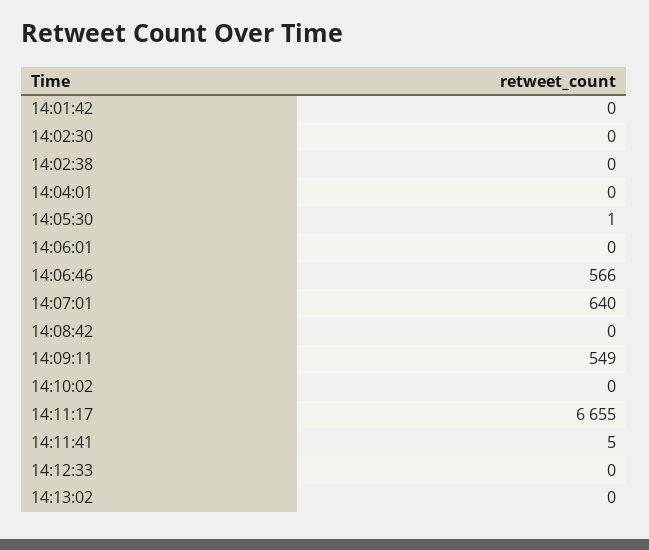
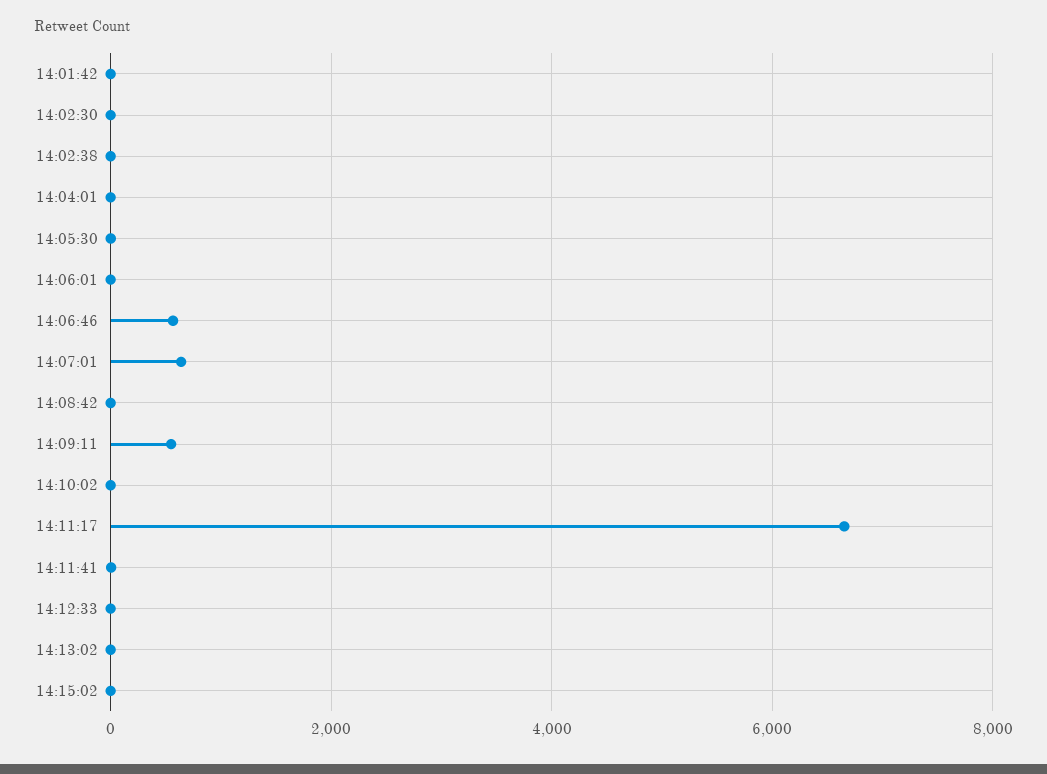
14:15:02: none -> 0

